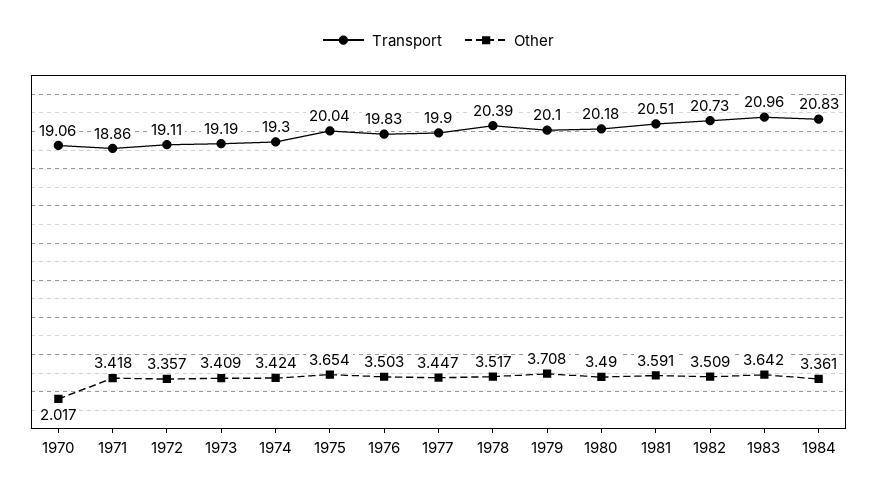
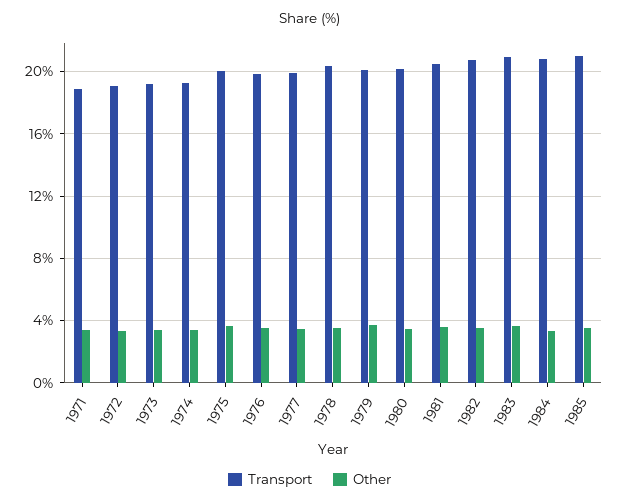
Transport, 1970: 19.06 -> none
Other, 1970: 2.017 -> none
Transport, 1985: none -> 21
Other, 1985: none -> 3.5

